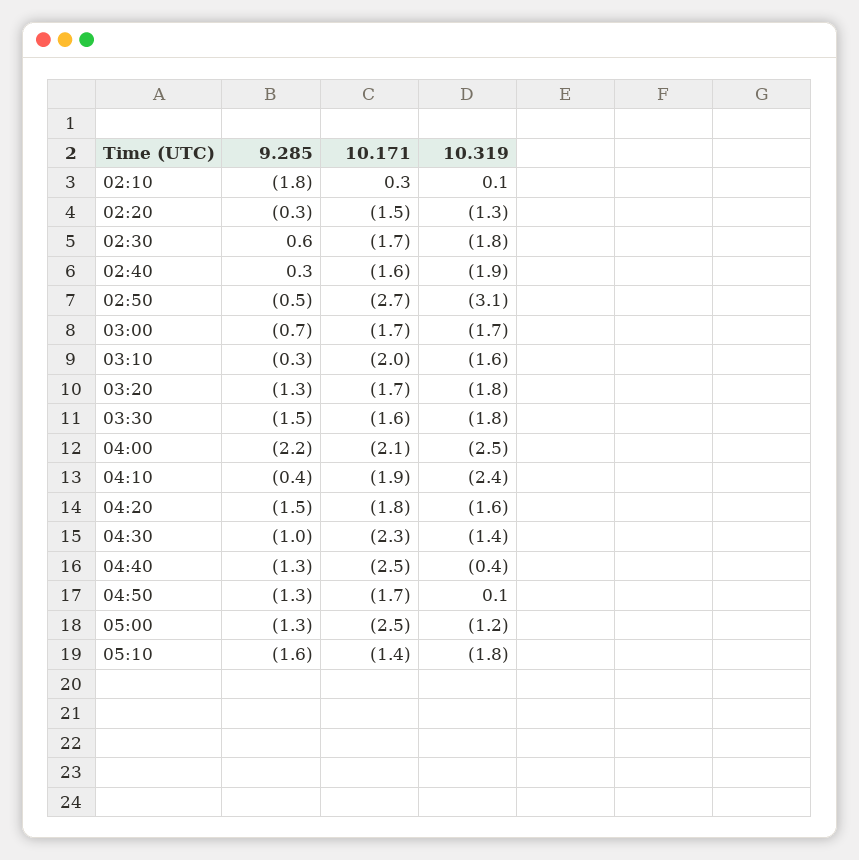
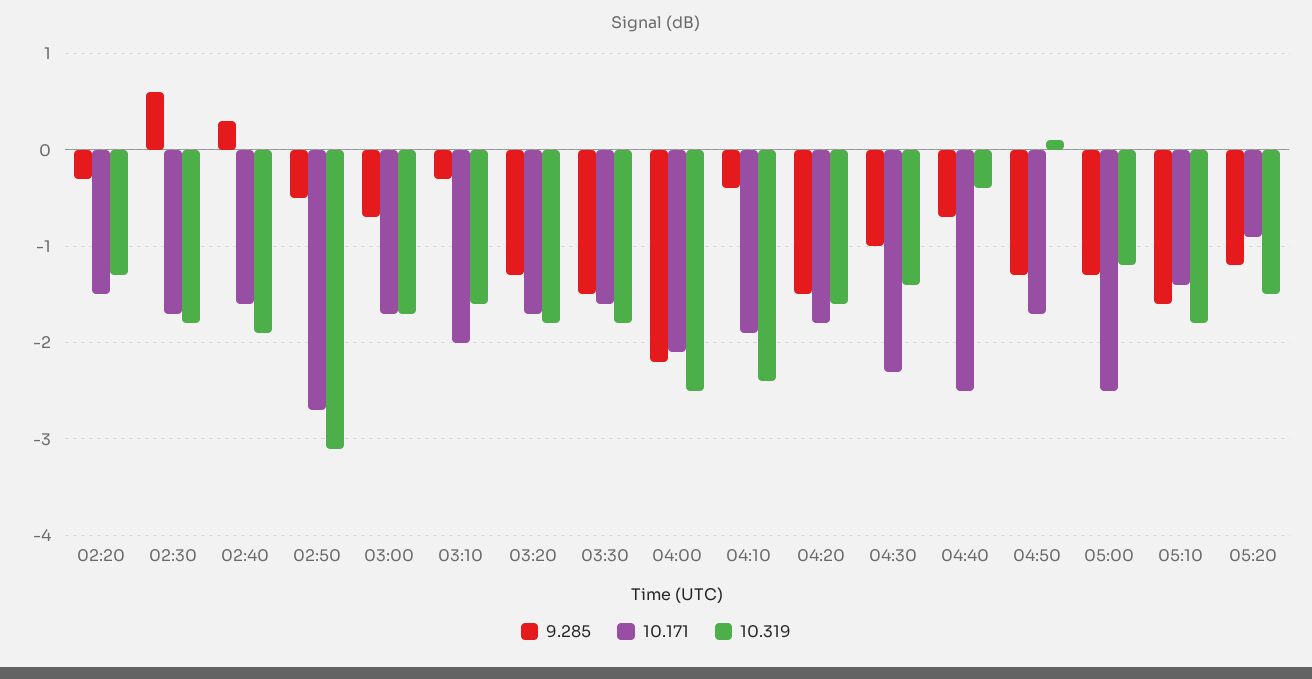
9.285, 02:10: -1.8 -> none
10.171, 02:10: 0.3 -> none
10.319, 02:10: 0.1 -> none
9.285, 04:40: -1.3 -> -0.7
9.285, 05:20: none -> -1.2
10.171, 05:20: none -> -0.9
10.319, 05:20: none -> -1.5

